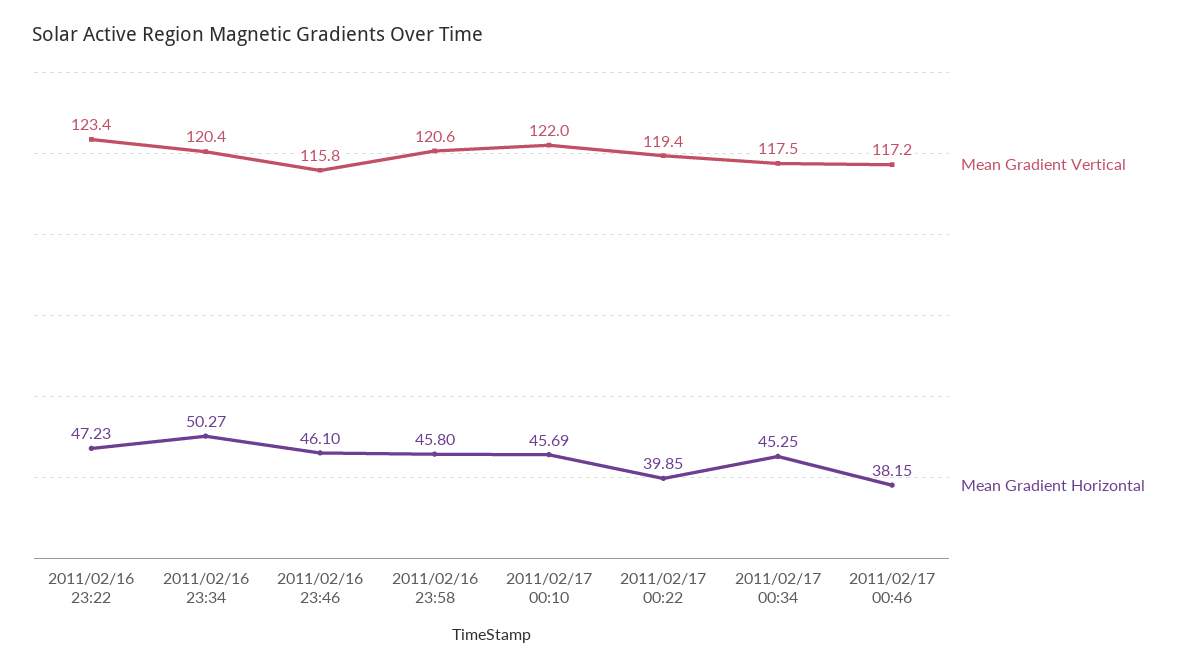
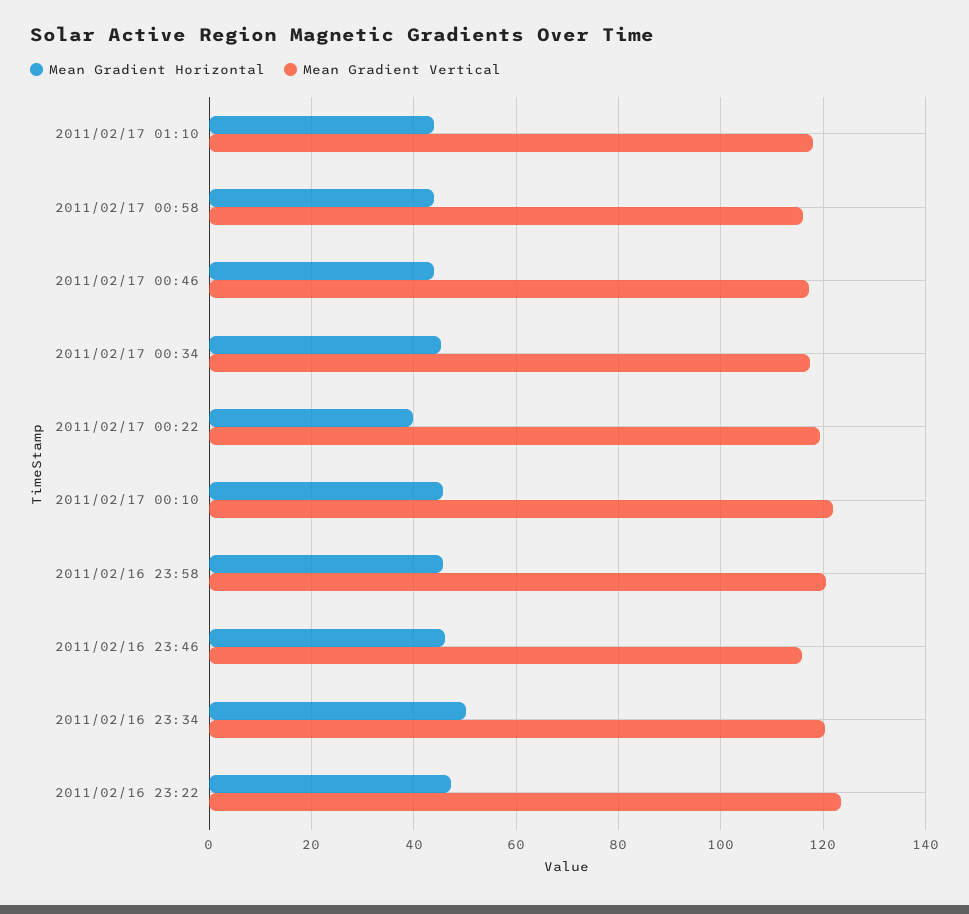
Mean Gradient Horizontal, 2011/02/17 00:46: 38.15 -> 44
Mean Gradient Horizontal, 2011/02/17 01:10: none -> 44
Mean Gradient Vertical, 2011/02/17 01:10: none -> 118
Mean Gradient Horizontal, 2011/02/17 00:58: none -> 44
Mean Gradient Vertical, 2011/02/17 00:58: none -> 116

